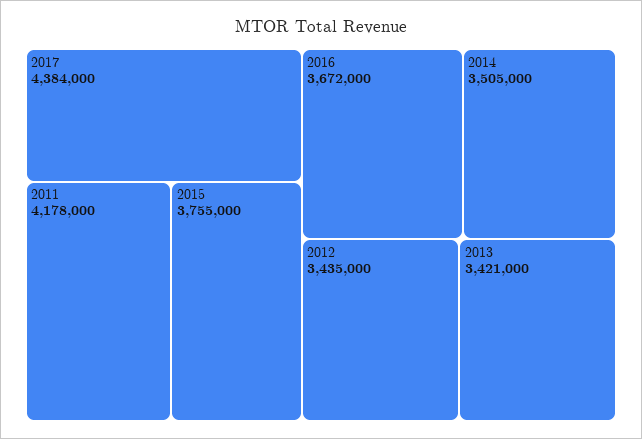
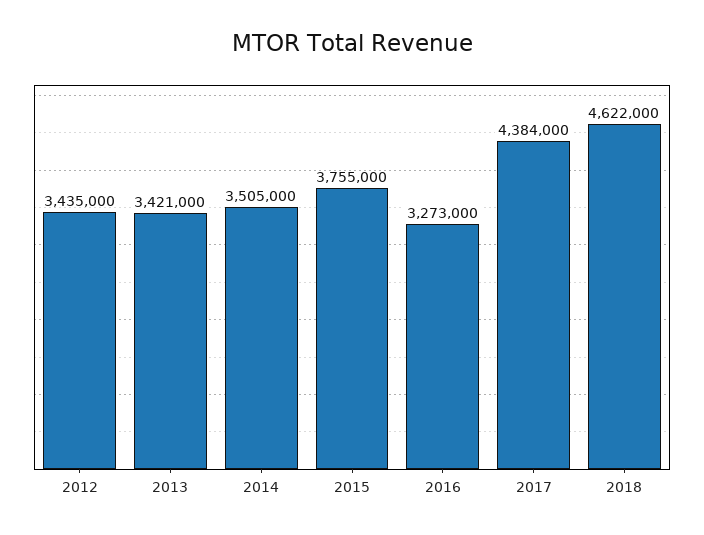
2011: 4178000 -> none
2016: 3672000 -> 3273000
2018: none -> 4622000

